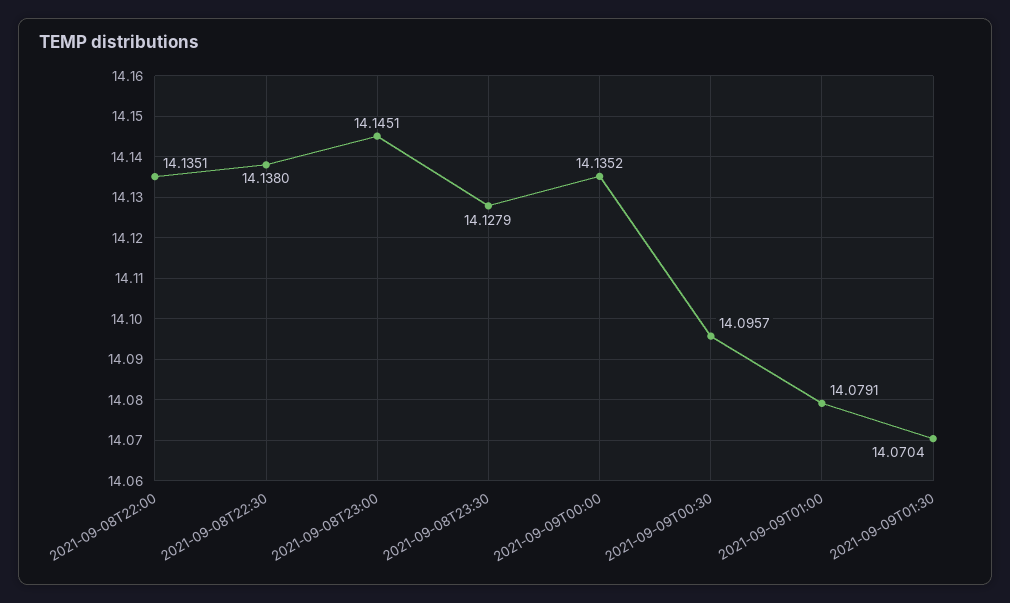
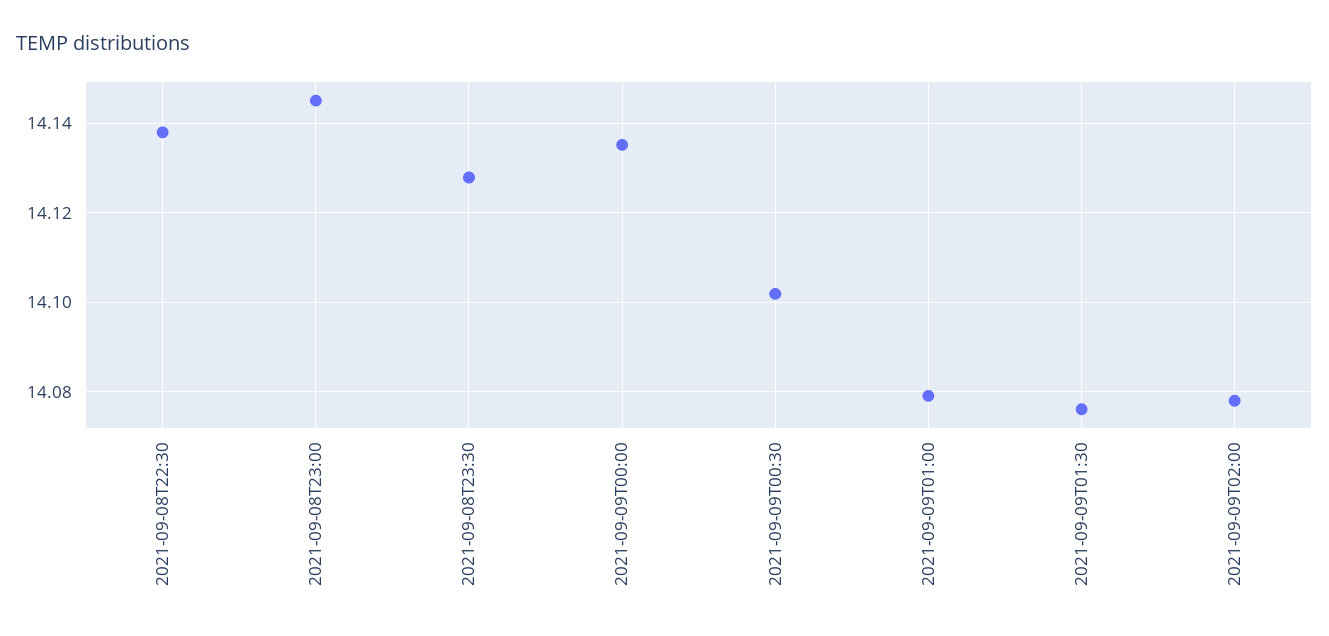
2021-09-08T22:00: 14.1351 -> none
2021-09-09T00:30: 14.0957 -> 14.102
2021-09-09T01:30: 14.0704 -> 14.076
2021-09-09T02:00: none -> 14.078

